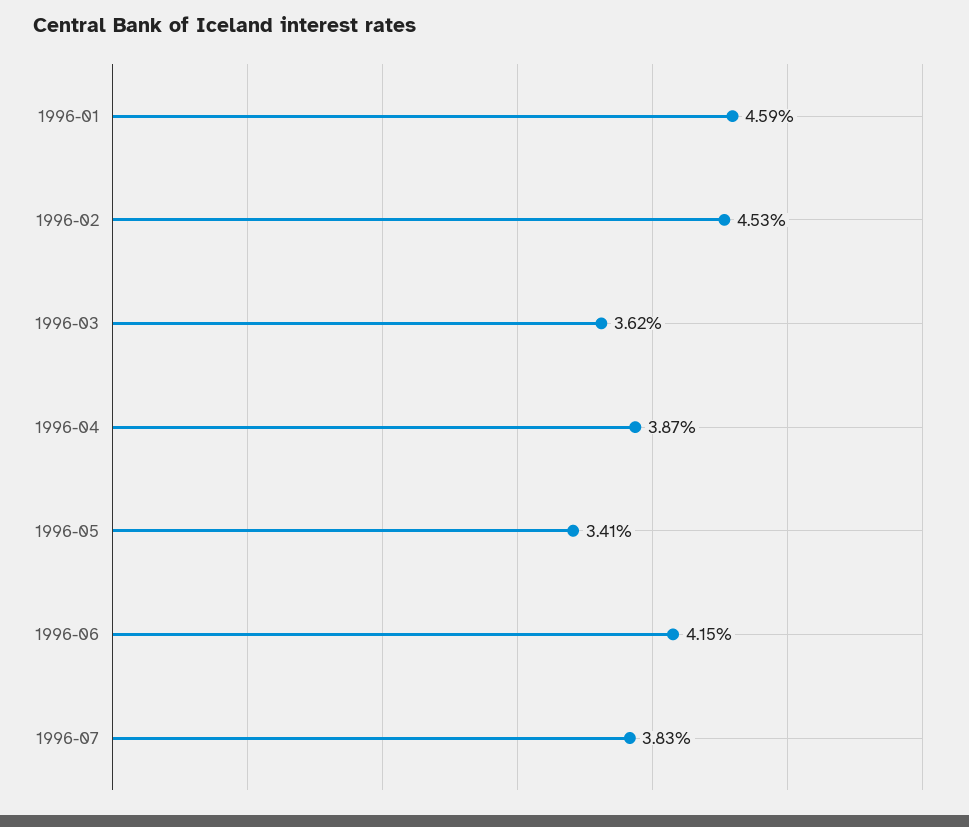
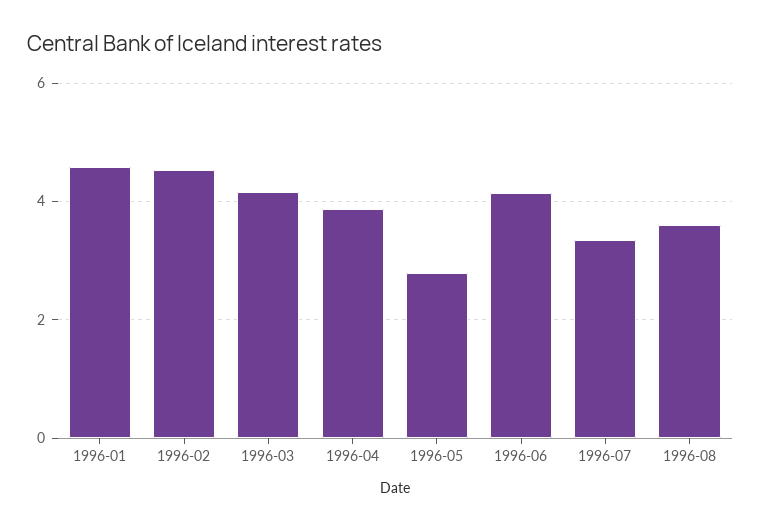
1996-03: 3.62 -> 4.2
1996-05: 3.41 -> 2.8
1996-07: 3.83 -> 3.4
1996-08: none -> 3.6

